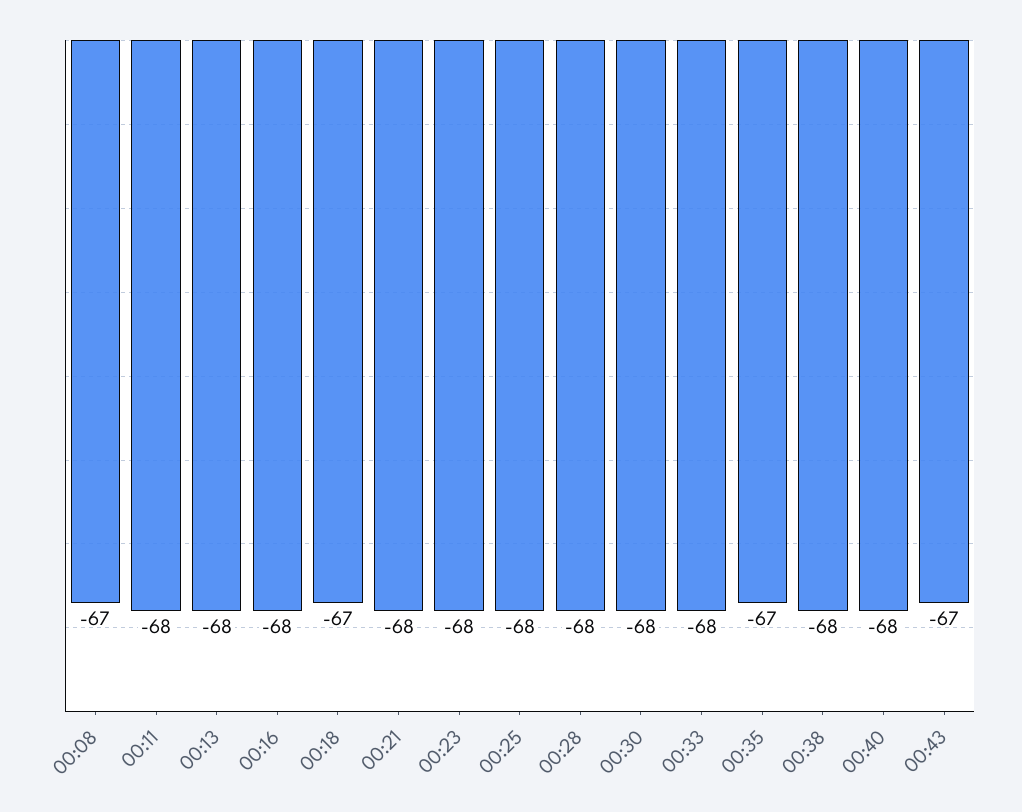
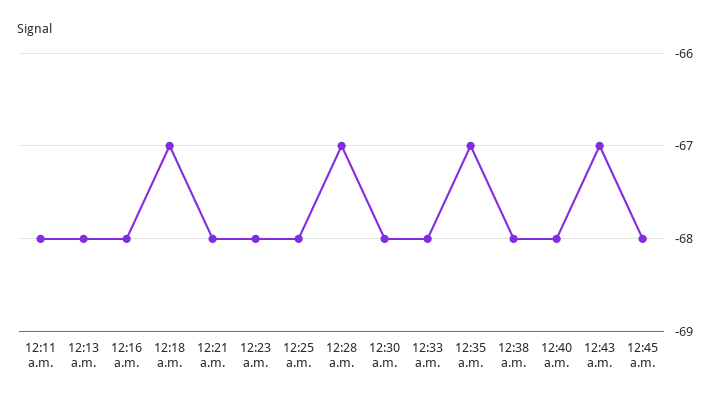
00:08: -67 -> none
00:28: -68 -> -67
12:45 a.m.: none -> -68

